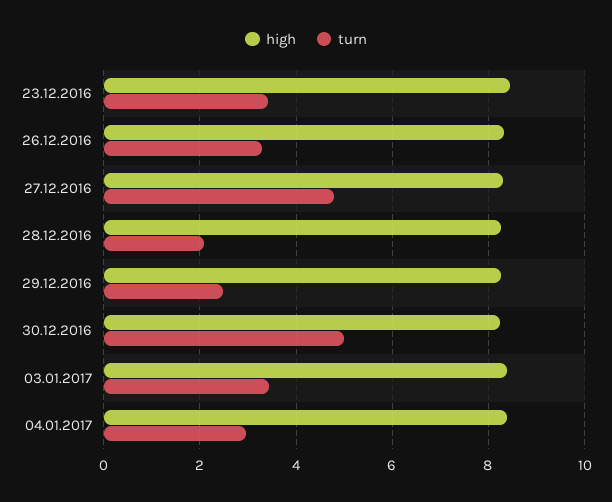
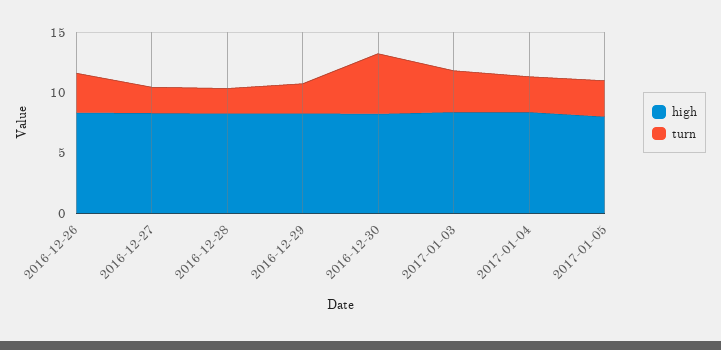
high, 23.12.2016: 8.4 -> none
turn, 23.12.2016: 3.4 -> none
turn, 27.12.2016: 4.8 -> 2
high, 2017-01-05: none -> 8
turn, 2017-01-05: none -> 3

